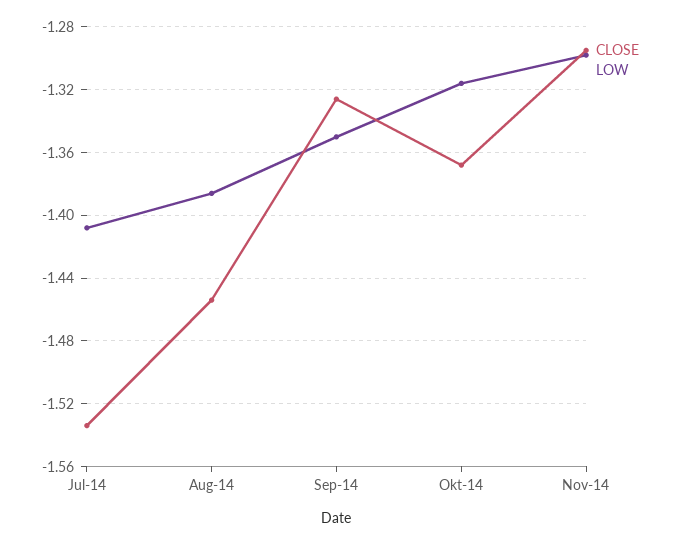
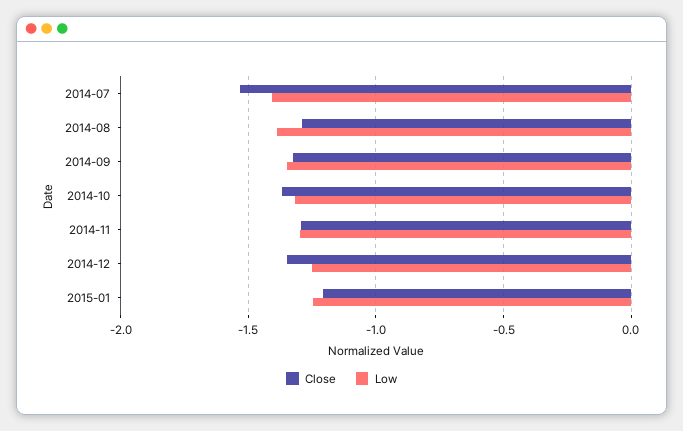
CLOSE, Aug-14: -1.455 -> -1.3
CLOSE, 2014-12: none -> -1.35
LOW, 2014-12: none -> -1.25
CLOSE, 2015-01: none -> -1.2
LOW, 2015-01: none -> -1.25

